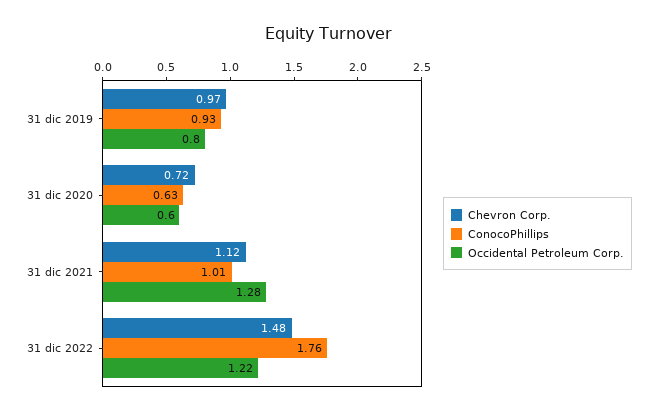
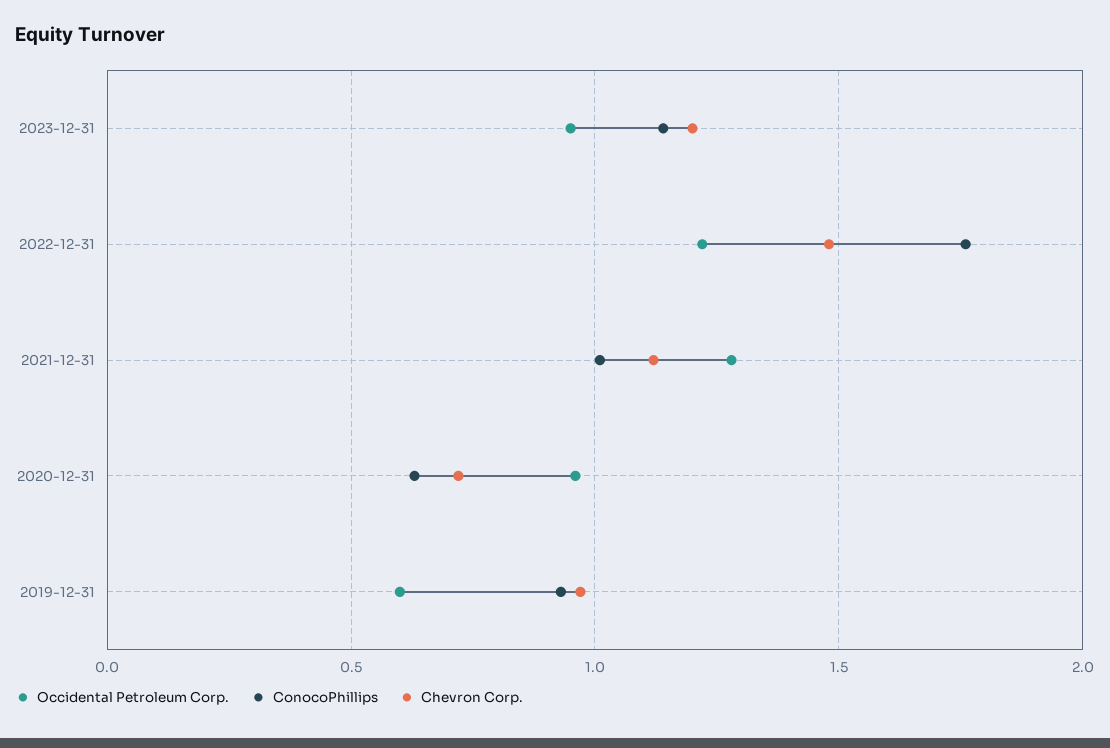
Occidental Petroleum Corp., 31 dic 2019: 0.8 -> 0.6
Occidental Petroleum Corp., 31 dic 2020: 0.6 -> 0.95
Occidental Petroleum Corp., 2023-12-31: none -> 0.95
ConocoPhillips, 2023-12-31: none -> 1.15
Chevron Corp., 2023-12-31: none -> 1.2

